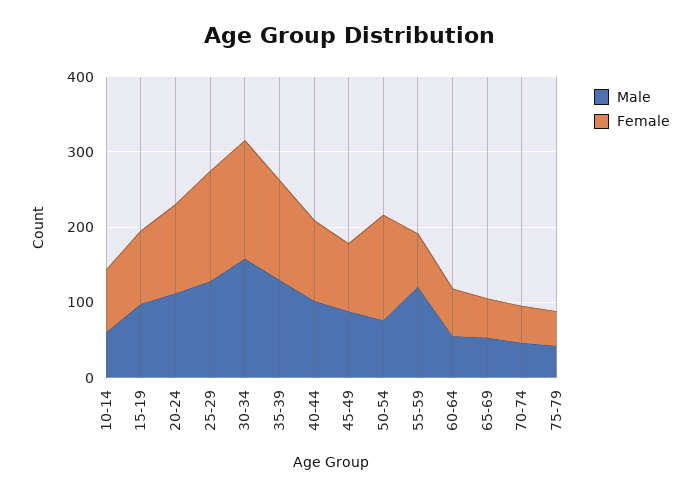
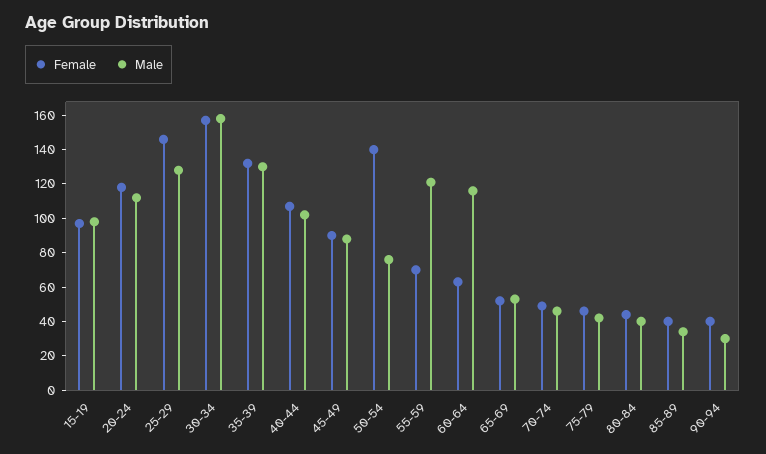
Male, 10-14: 60 -> none
Female, 10-14: 80 -> none
Male, 60-64: 60 -> 115
Female, 80-84: none -> 45
Male, 80-84: none -> 40
Female, 85-89: none -> 40
Male, 85-89: none -> 35
Female, 90-94: none -> 40
Male, 90-94: none -> 30

